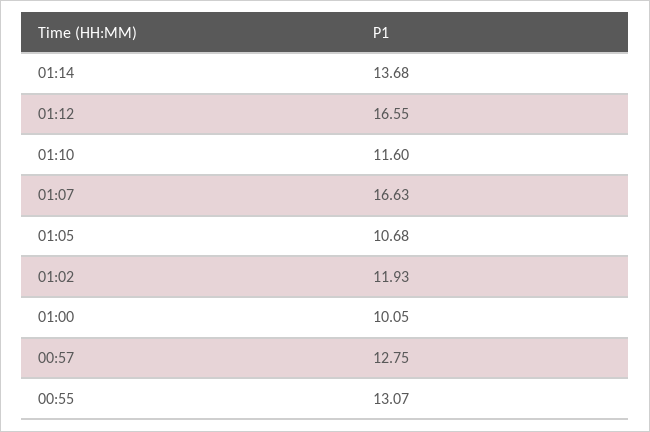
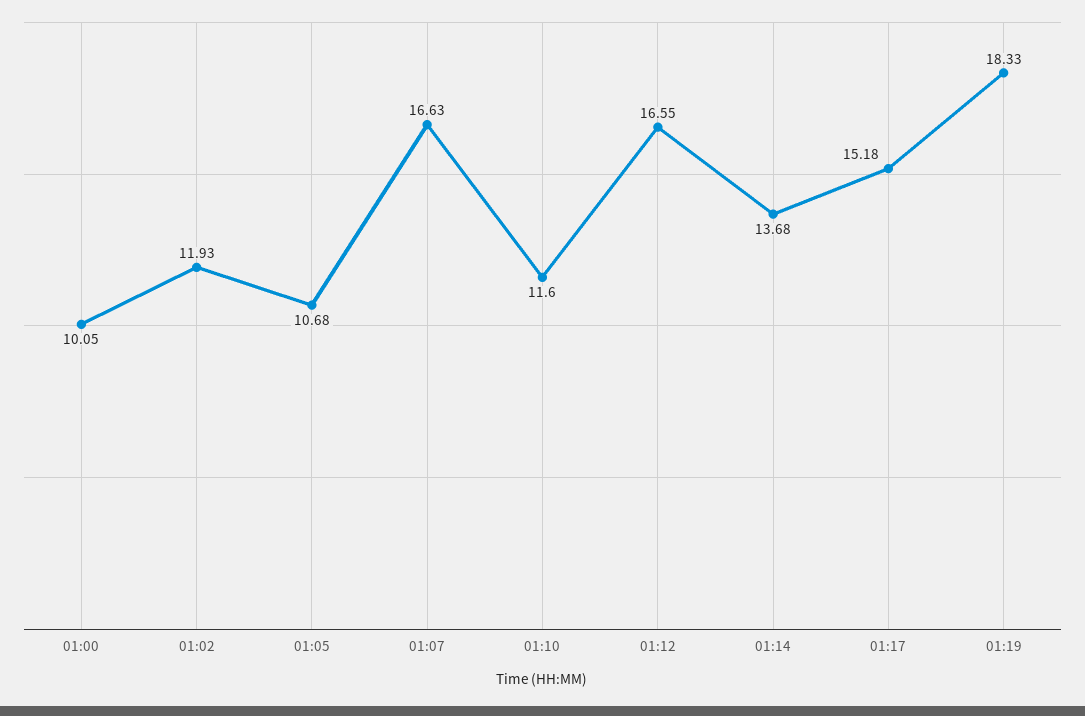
00:57: 12.75 -> none
00:55: 13.07 -> none
01:17: none -> 15.18
01:19: none -> 18.33

